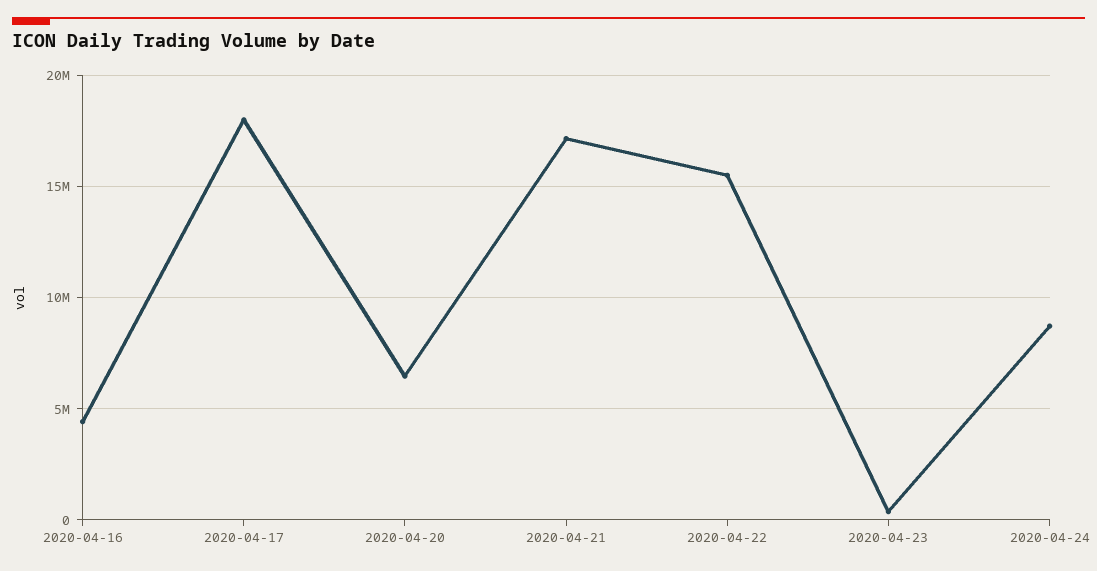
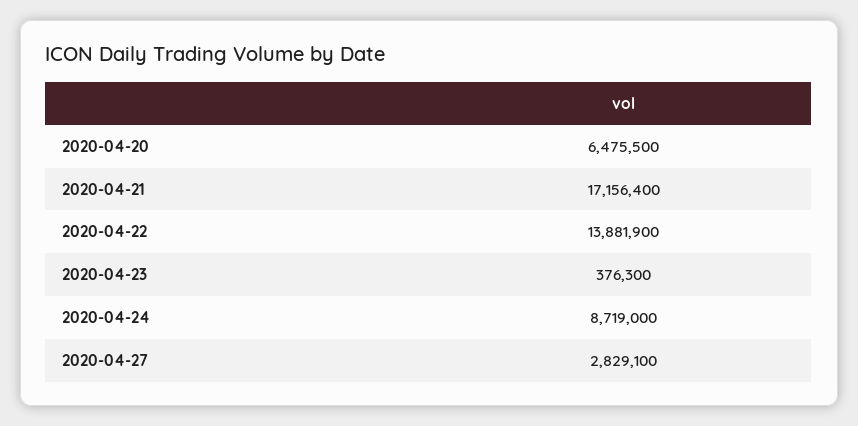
2020-04-16: 4500000 -> none
2020-04-17: 18000000 -> none
2020-04-22: 15500000 -> 13881900
2020-04-27: none -> 2829100

